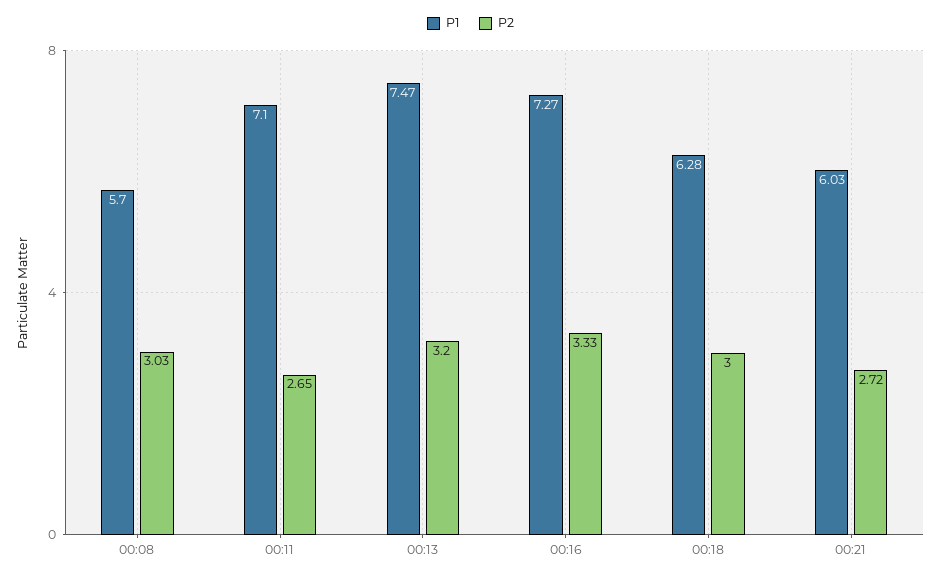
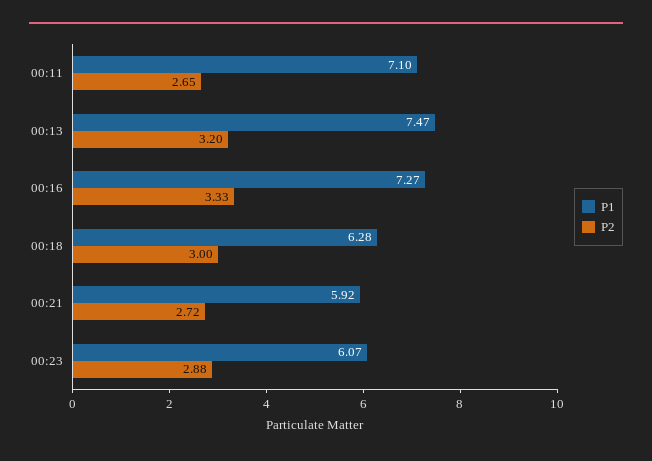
P1, 00:08: 5.7 -> none
P2, 00:08: 3.03 -> none
P1, 00:21: 6.03 -> 5.92
P1, 00:23: none -> 6.07
P2, 00:23: none -> 2.88

